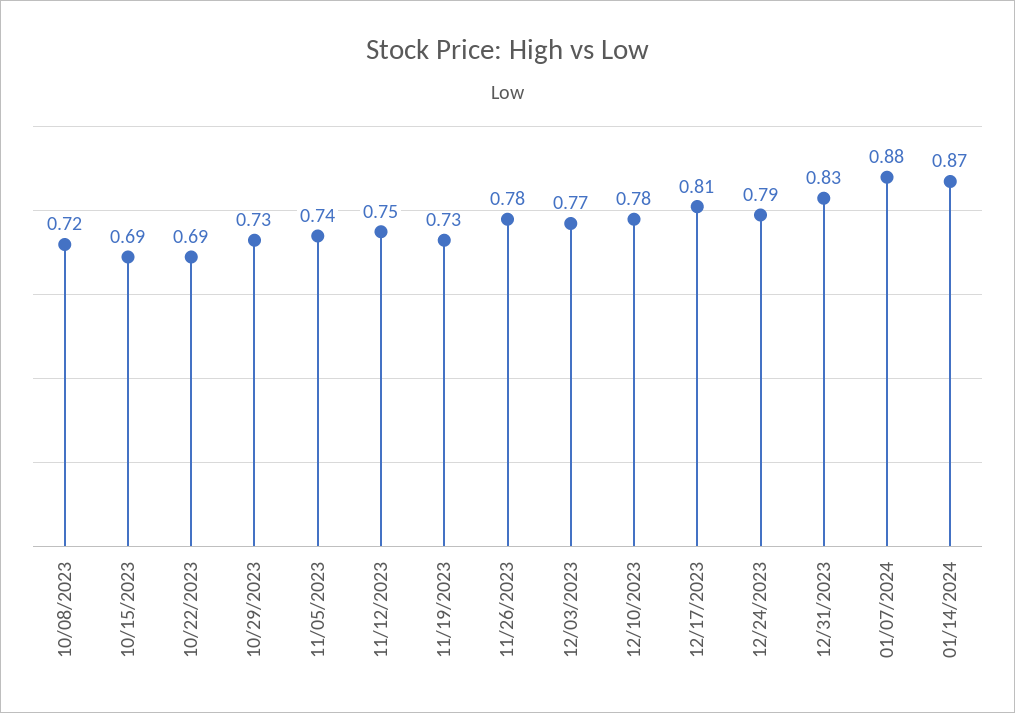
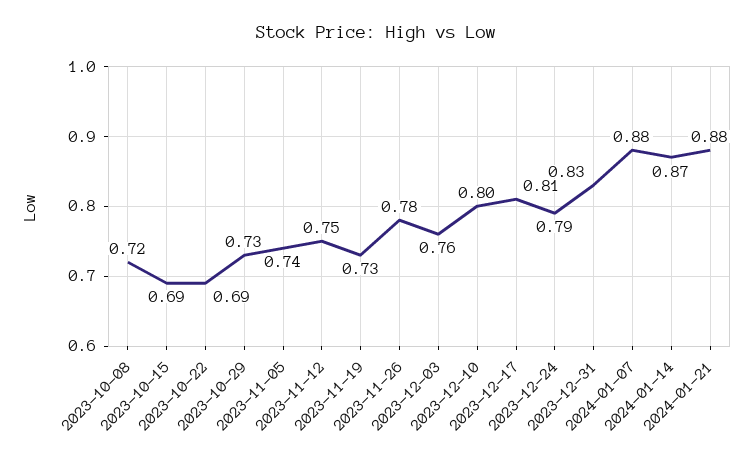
12/03/2023: 0.77 -> 0.76
12/10/2023: 0.78 -> 0.8
2024-01-21: none -> 0.88

